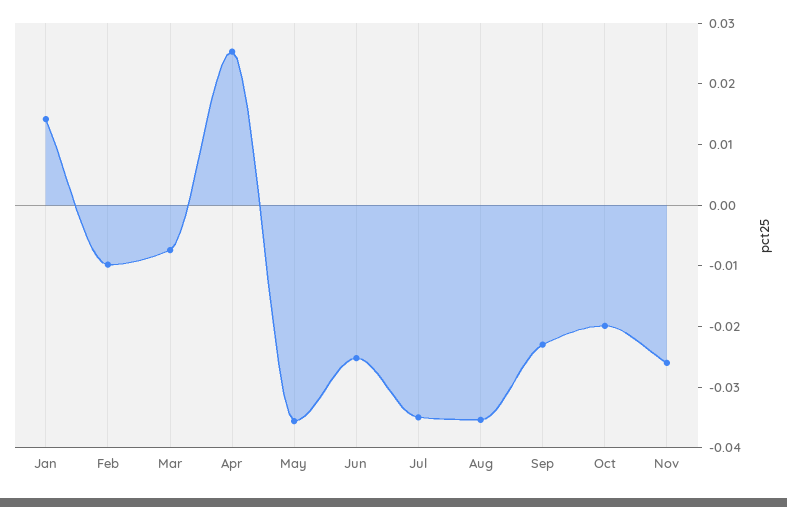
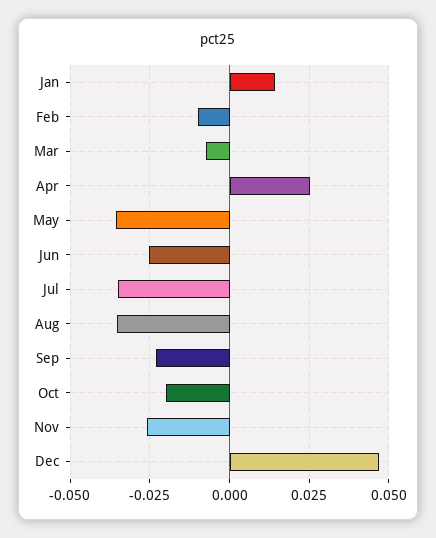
Dec: none -> 0.0475

